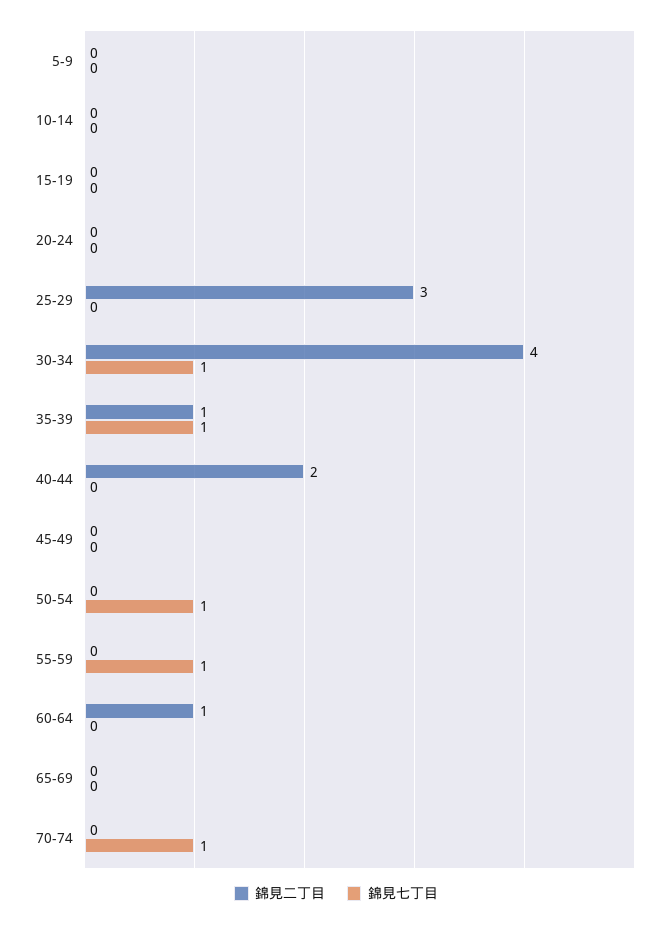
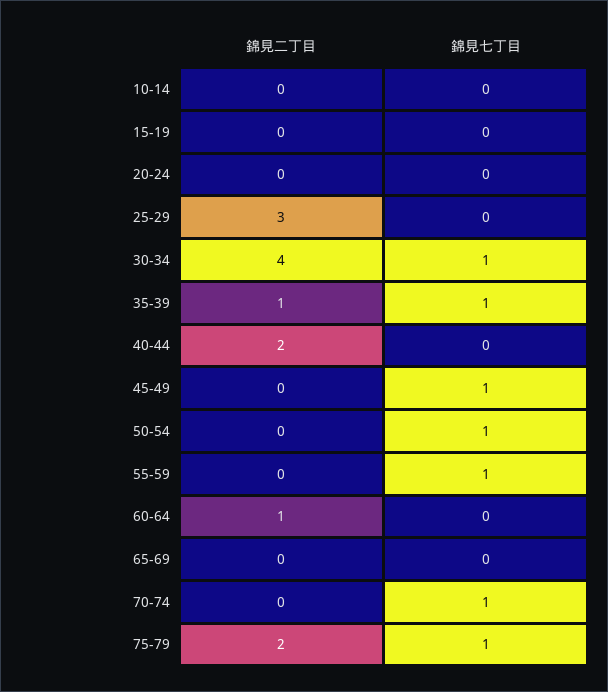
錦見二丁目, 5-9: 0 -> none
錦見七丁目, 5-9: 0 -> none
錦見七丁目, 45-49: 0 -> 1
錦見二丁目, 75-79: none -> 2
錦見七丁目, 75-79: none -> 1

